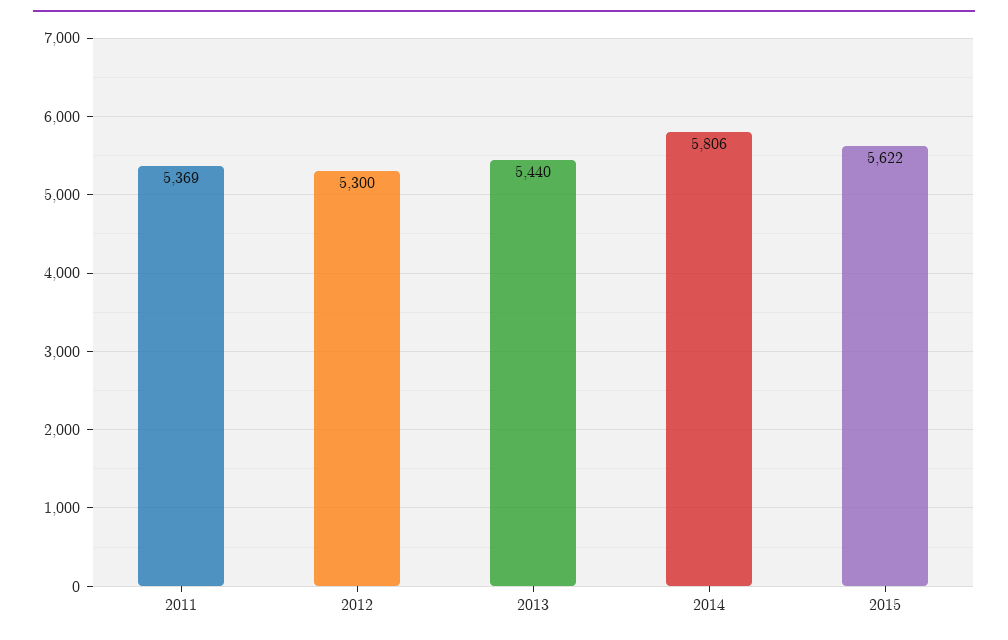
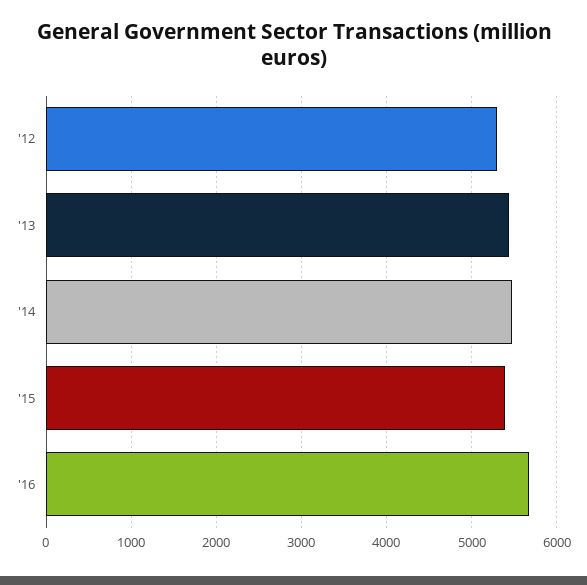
2011: 5369 -> none
2014: 5806 -> 5500
2015: 5622 -> 5400
'16: none -> 5700

